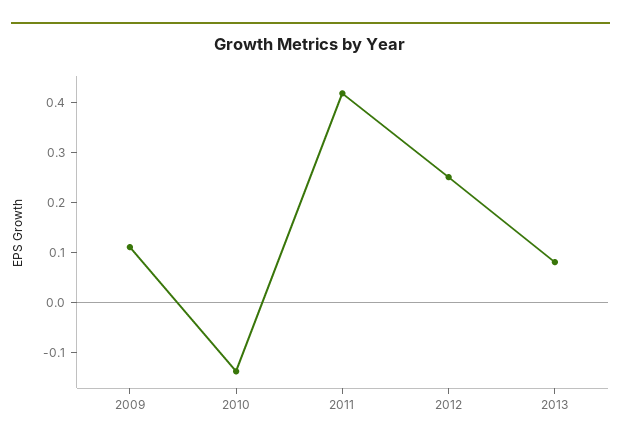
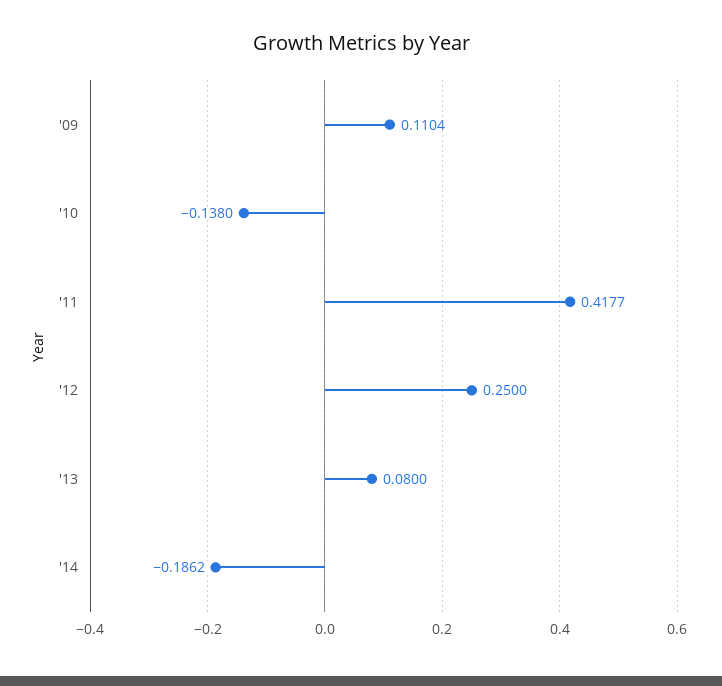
'14: none -> -0.1862

